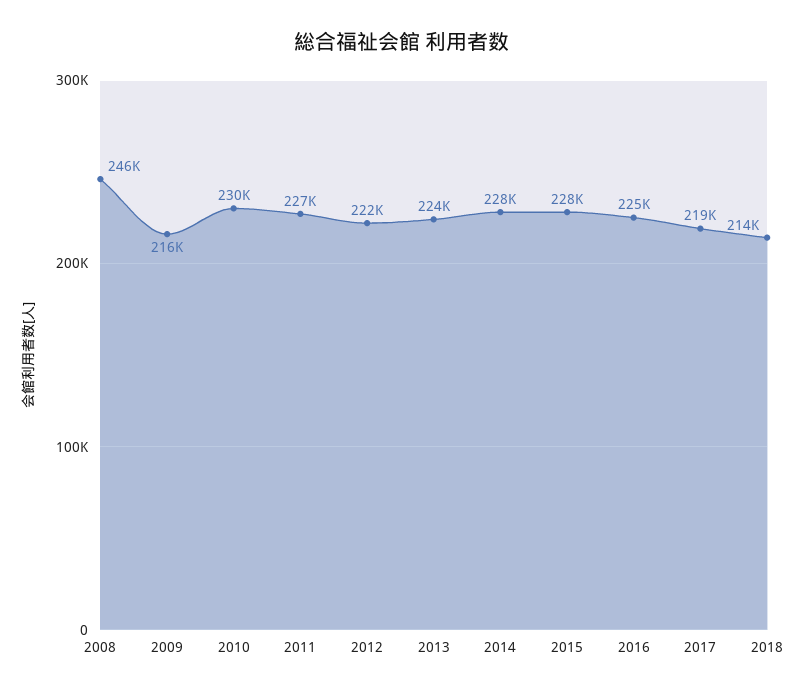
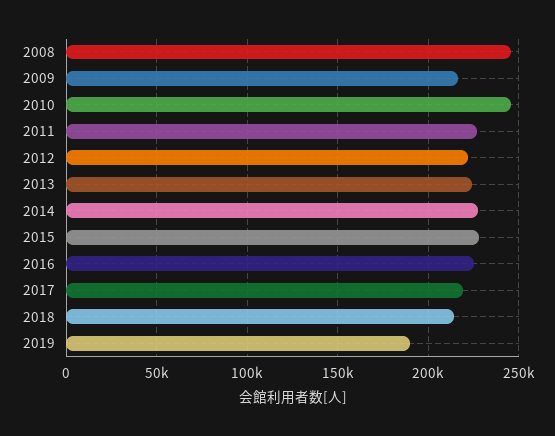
2010: 230000 -> 245000
2019: none -> 190000

